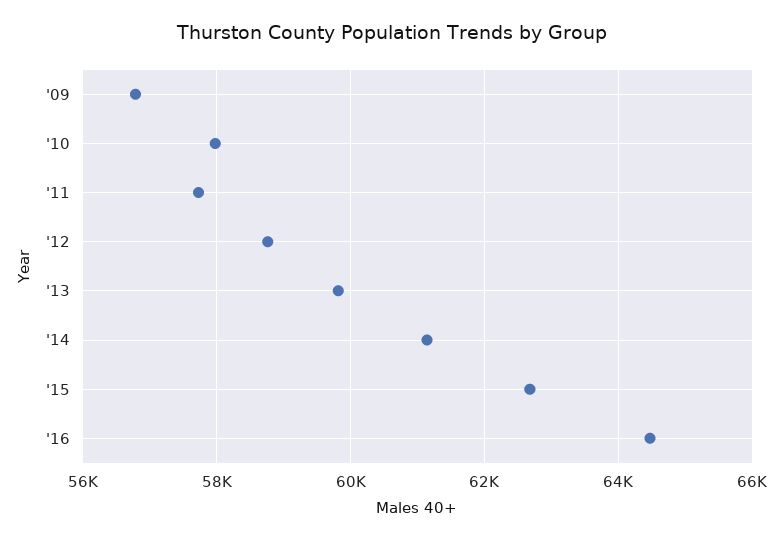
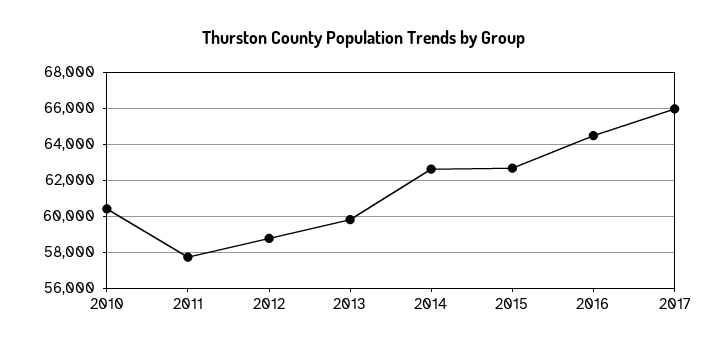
'09: 56800 -> none
'10: 58000 -> 60500
'14: 61200 -> 62500
2017: none -> 66000

